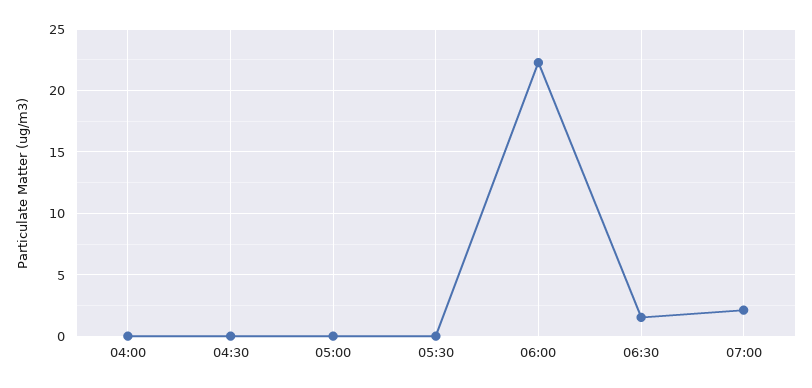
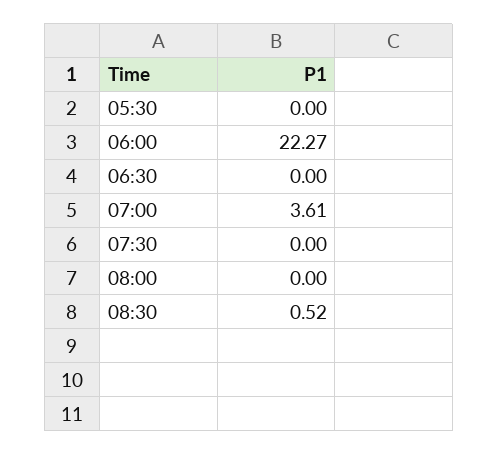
04:00: 0 -> none
04:30: 0 -> none
05:00: 0 -> none
06:30: 1.5 -> 0
07:00: 2 -> 3.61
07:30: none -> 0
08:00: none -> 0
08:30: none -> 0.52

